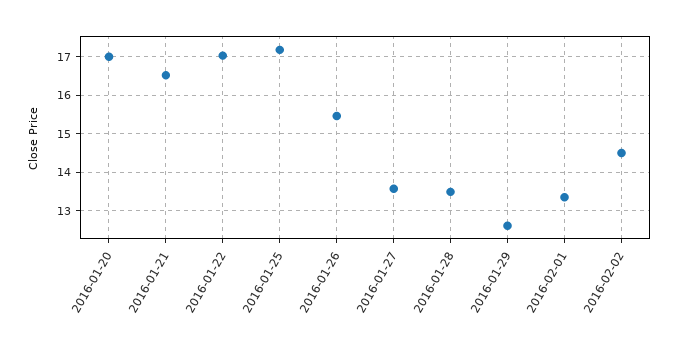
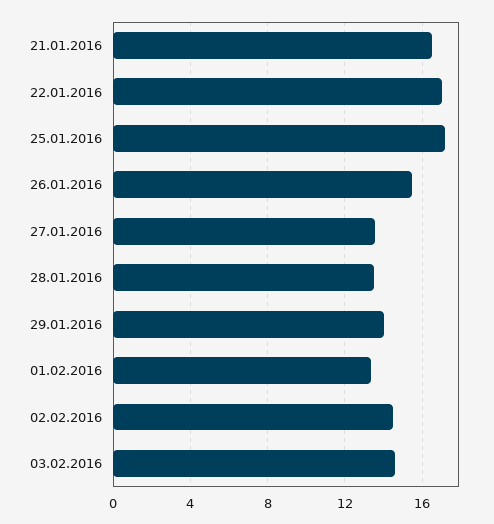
2016-01-20: 17 -> none
2016-01-29: 12.6 -> 14
03.02.2016: none -> 14.5

